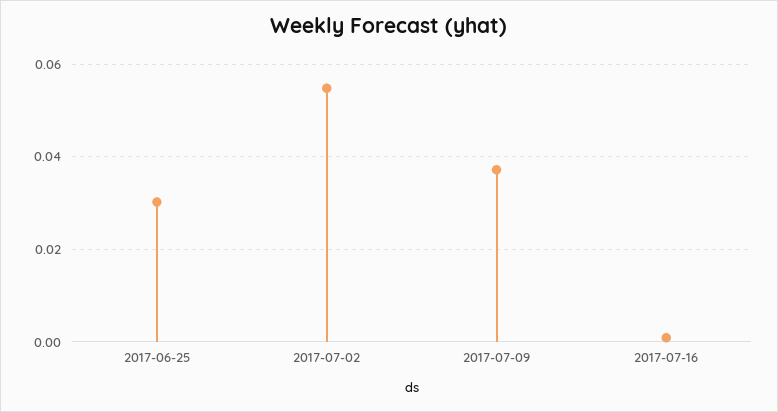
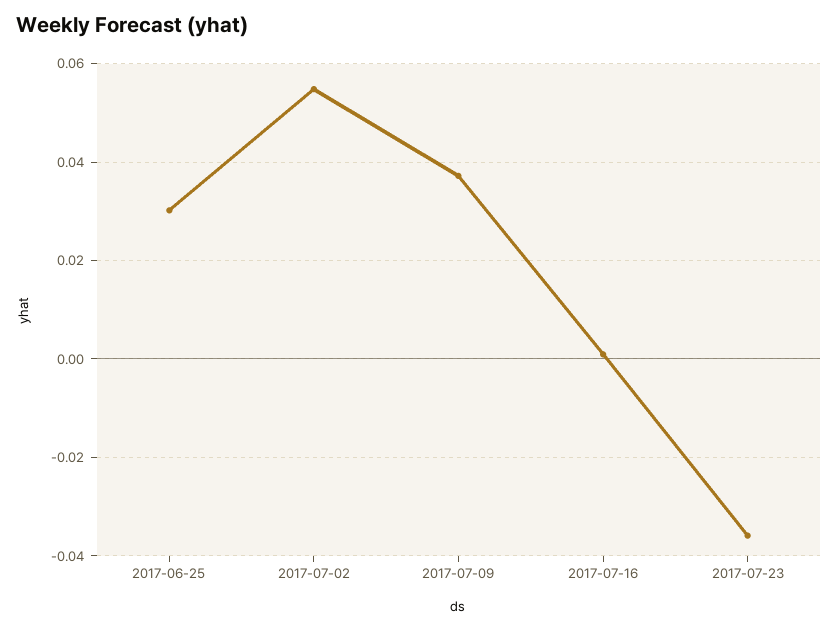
2017-07-23: none -> -0.036

